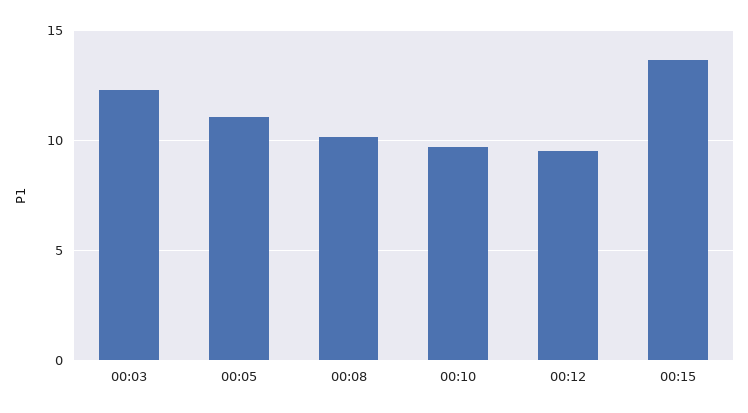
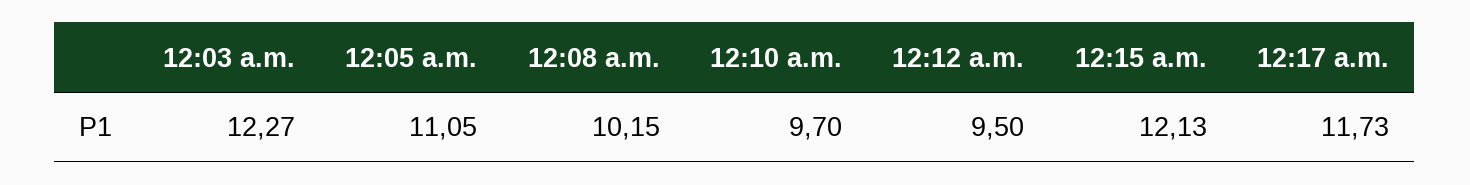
00:15: 13.5 -> 12.13
12:17 a.m.: none -> 11.73

